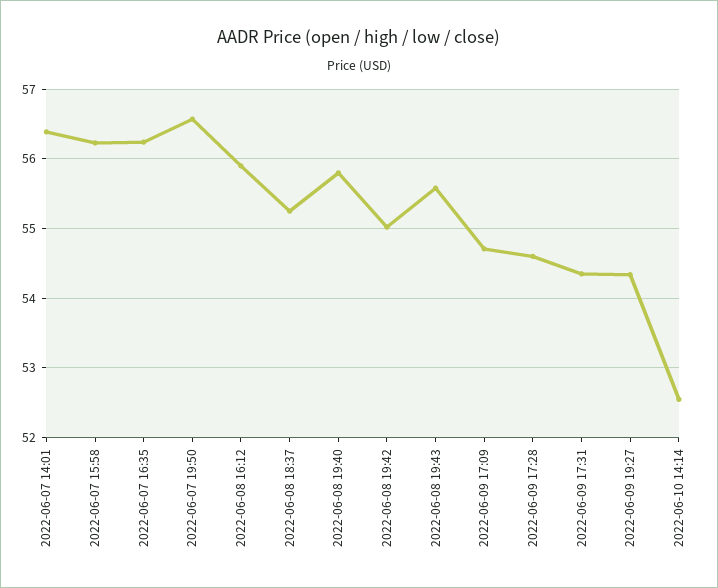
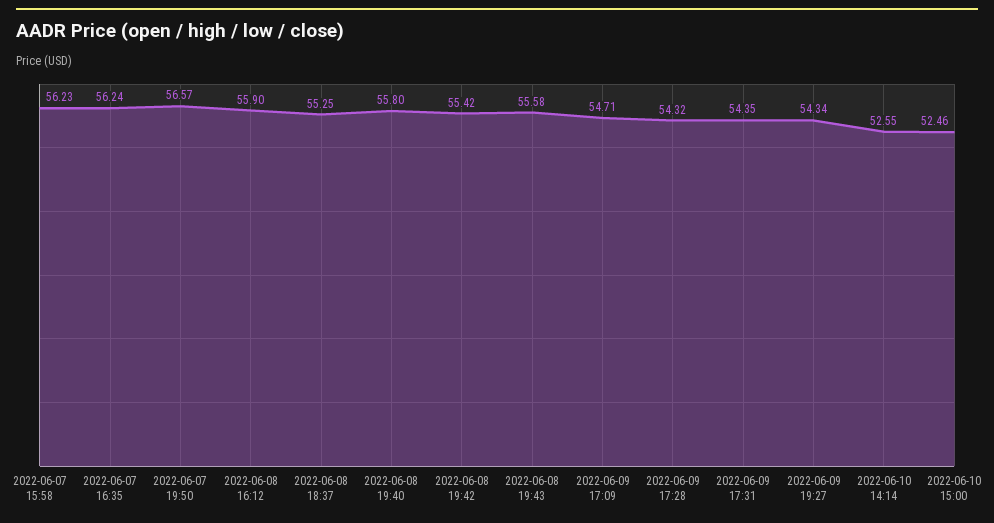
2022-06-07 14:01: 56.4 -> none
2022-06-08 19:42: 55 -> 55.42
2022-06-09 17:28: 54.6 -> 54.32
2022-06-10 15:00: none -> 52.46

